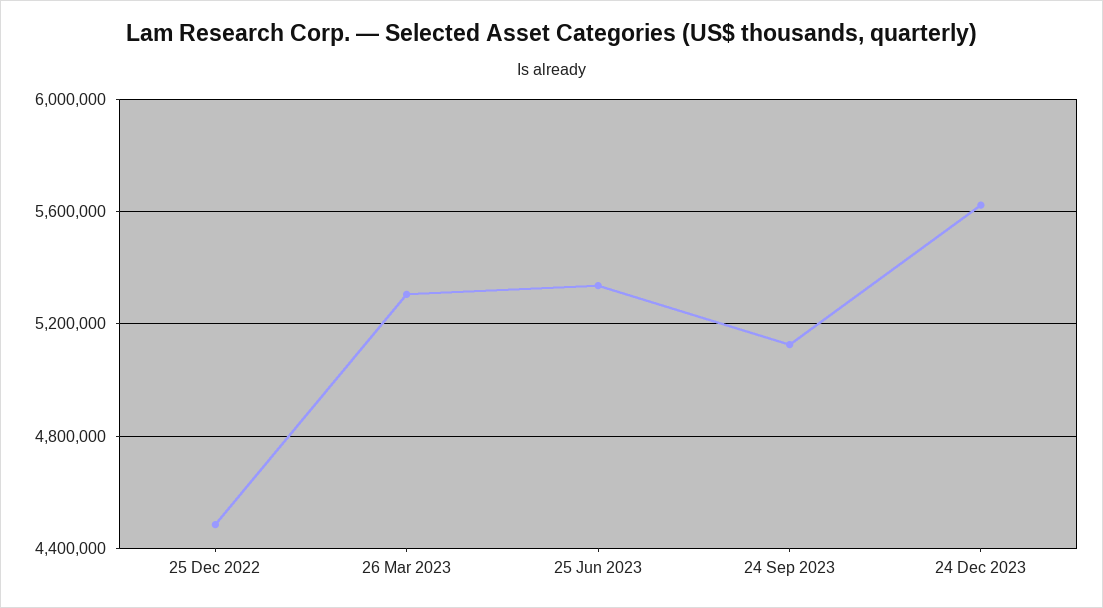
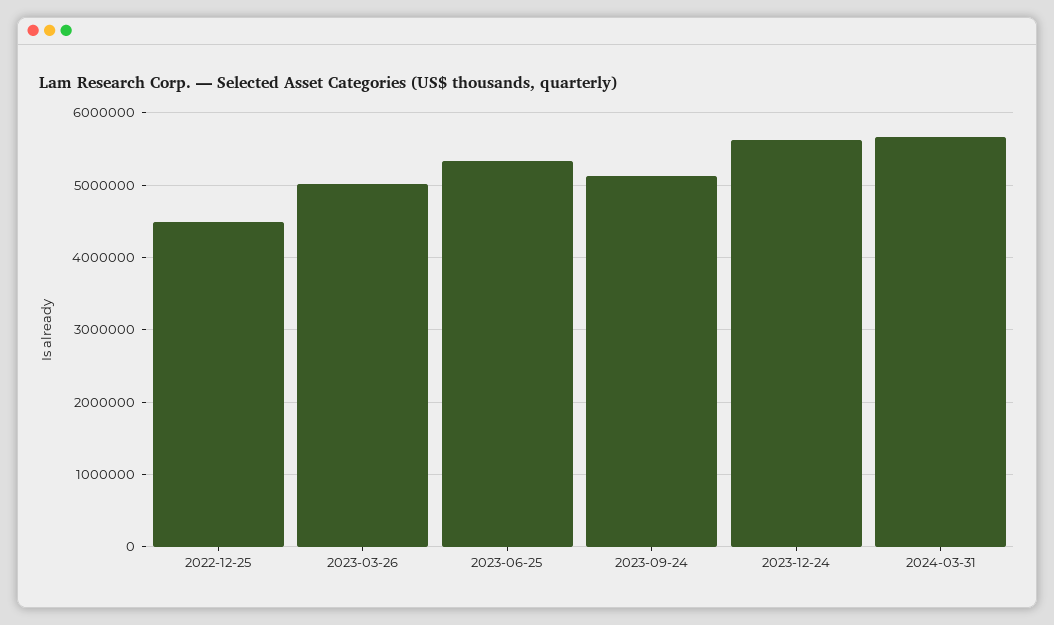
26 Mar 2023: 5300000 -> 5000000
2024-03-31: none -> 5700000

